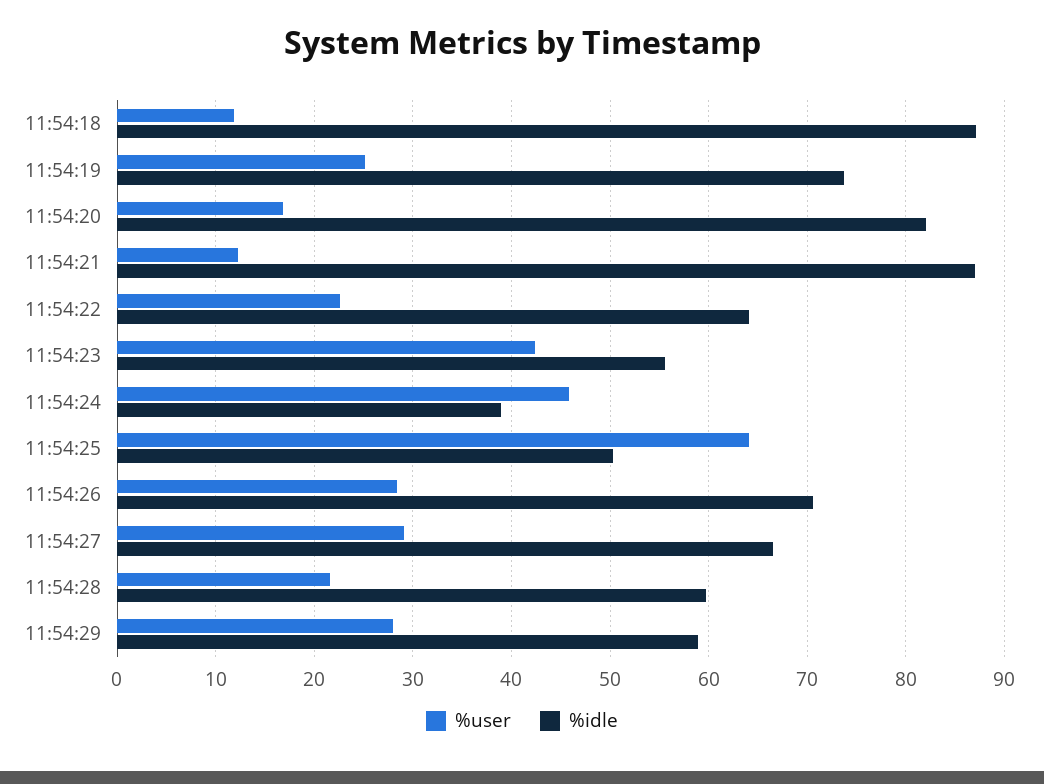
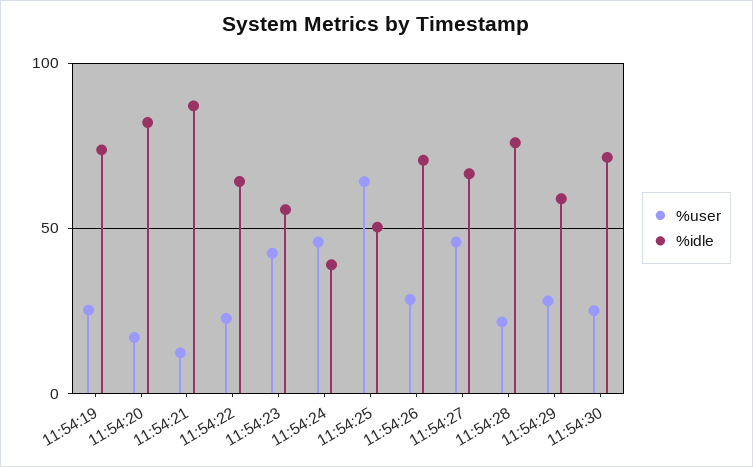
%user, 11:54:18: 12 -> none
%idle, 11:54:18: 87 -> none
%user, 11:54:27: 29 -> 45
%idle, 11:54:28: 60 -> 75
%user, 11:54:30: none -> 25
%idle, 11:54:30: none -> 70

